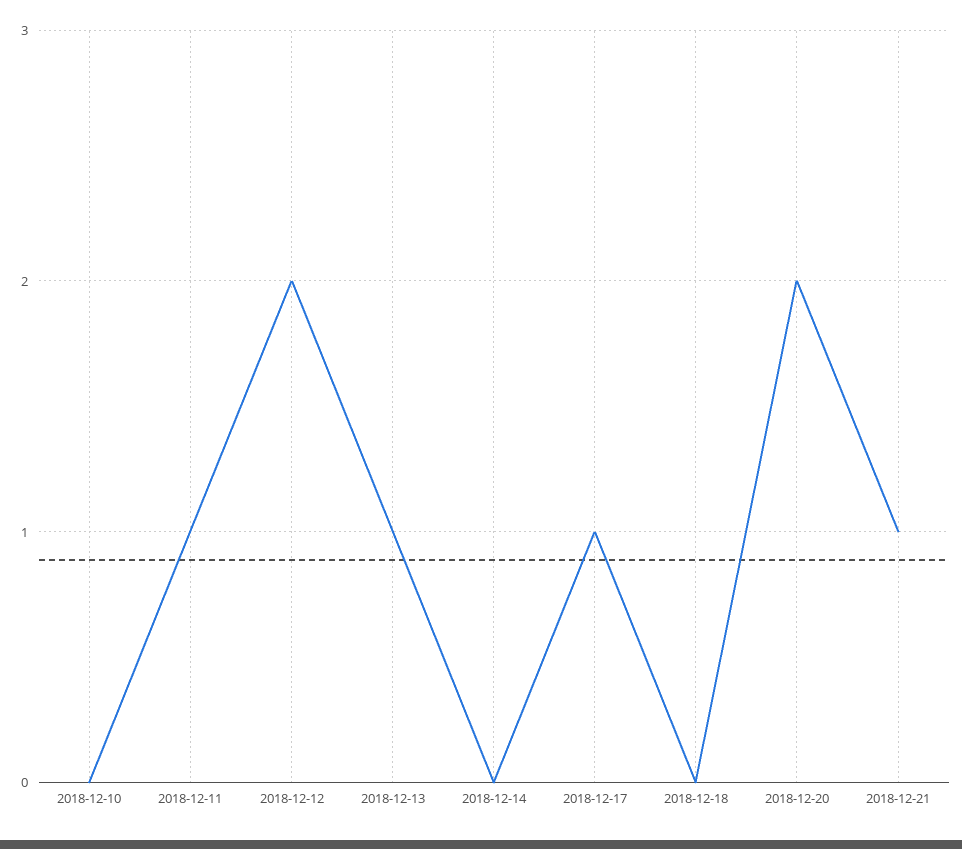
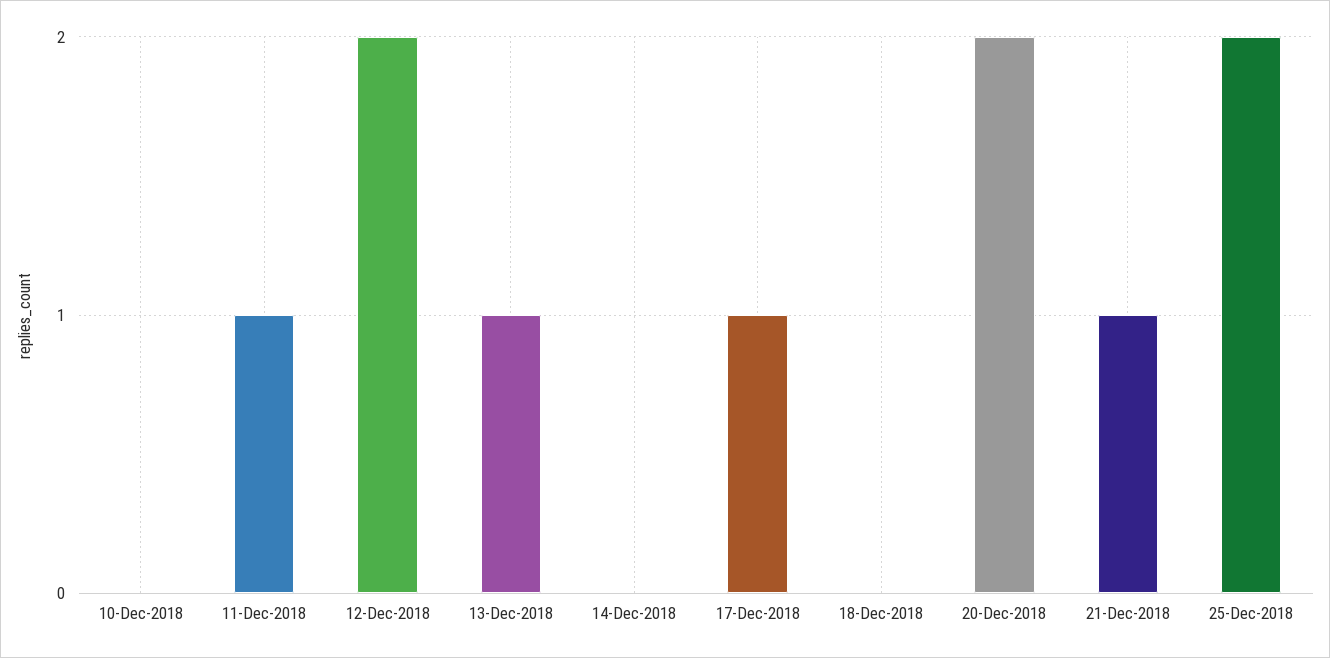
25-Dec-2018: none -> 2

